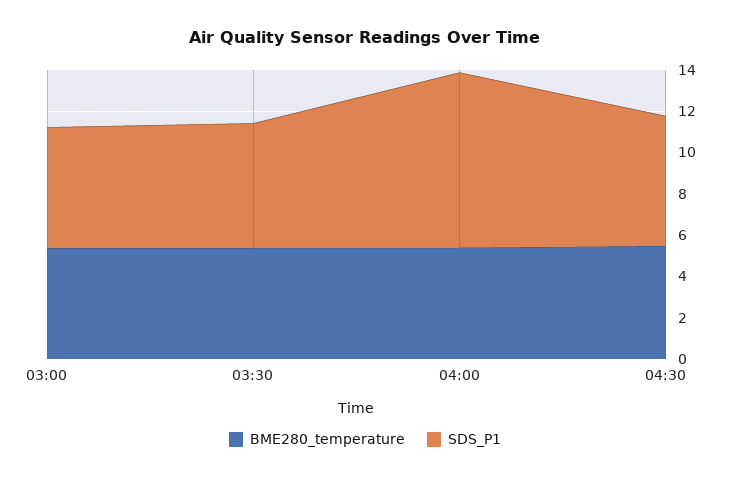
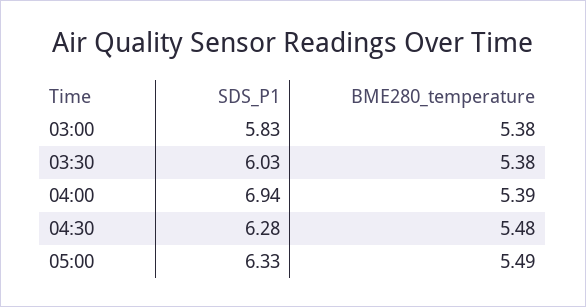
SDS_P1, 04:00: 8.5 -> 6.94
SDS_P1, 05:00: none -> 6.33
BME280_temperature, 05:00: none -> 5.49

